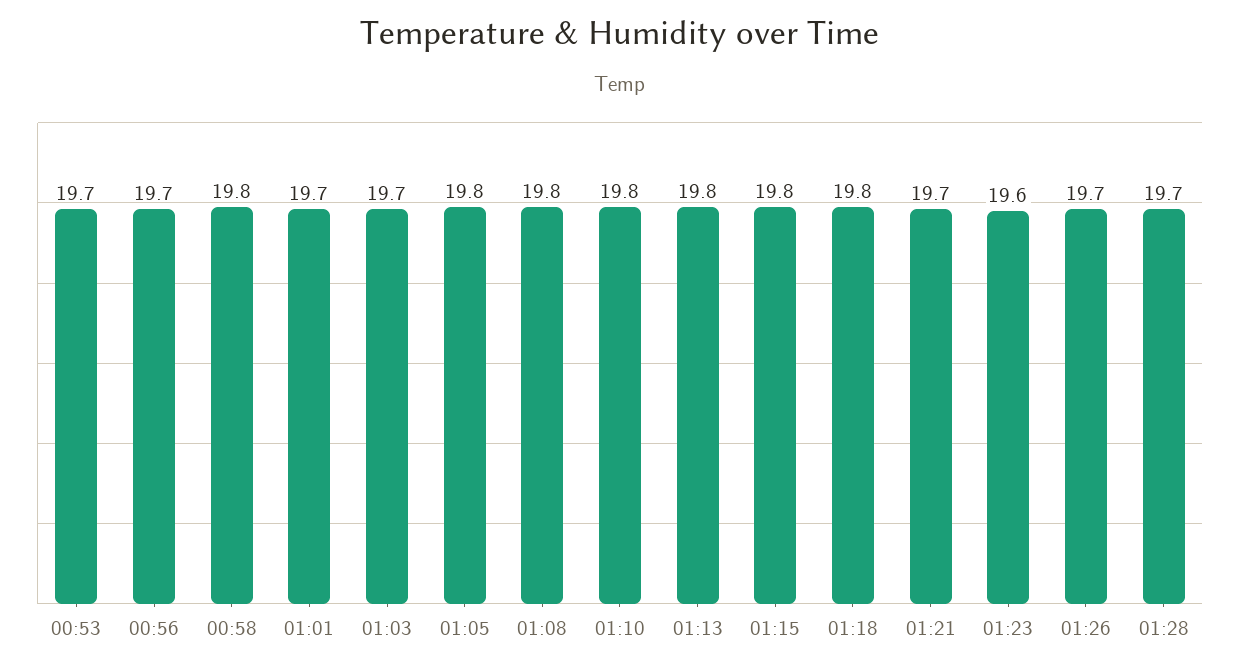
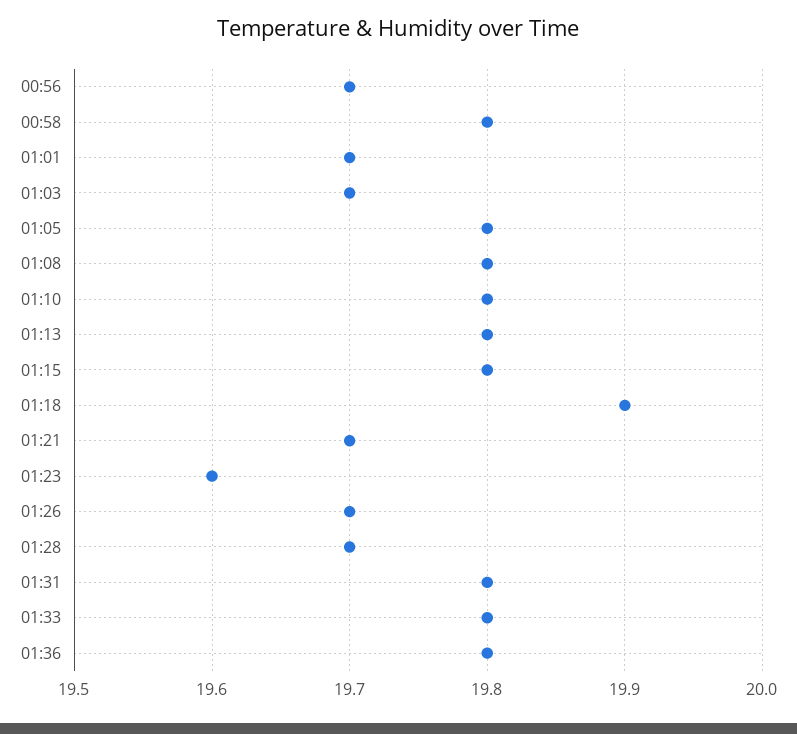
00:53: 19.7 -> none
01:18: 19.8 -> 19.9
01:31: none -> 19.8
01:33: none -> 19.8
01:36: none -> 19.8

